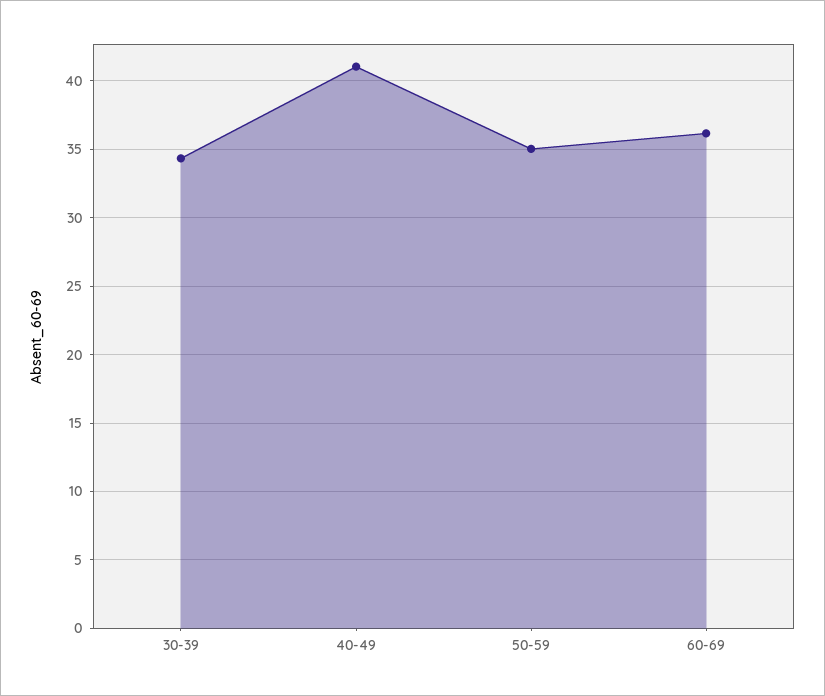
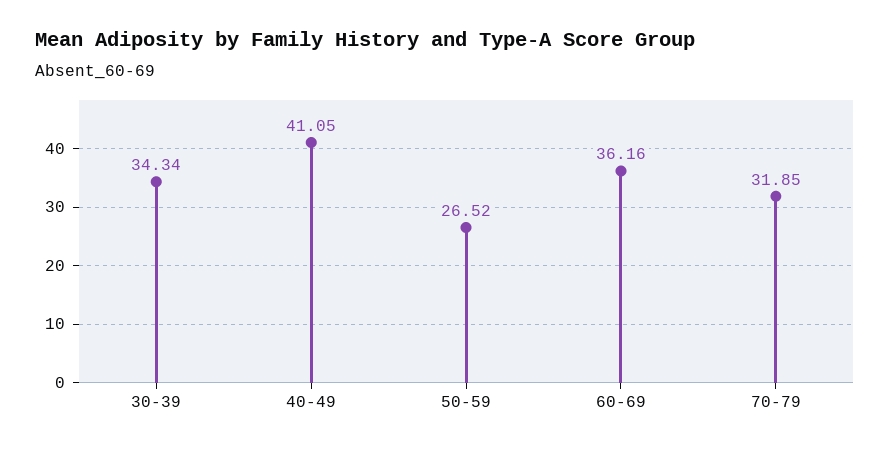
50-59: 35 -> 26.52
70-79: none -> 31.85

